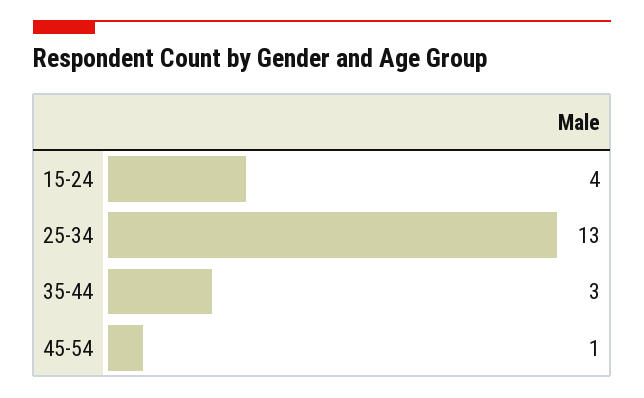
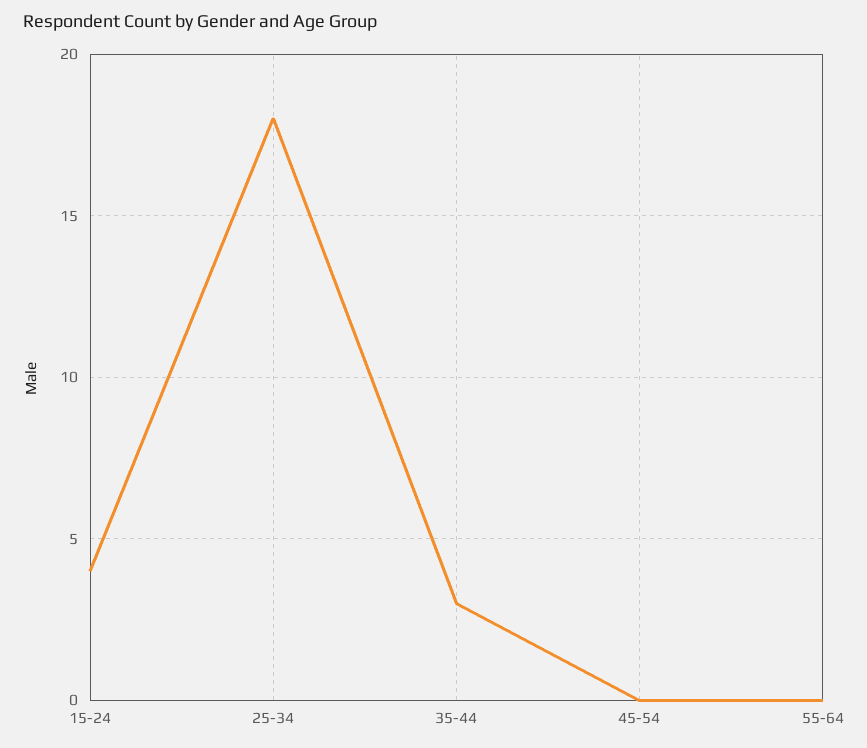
25-34: 13 -> 18
45-54: 1 -> 0
55-64: none -> 0

